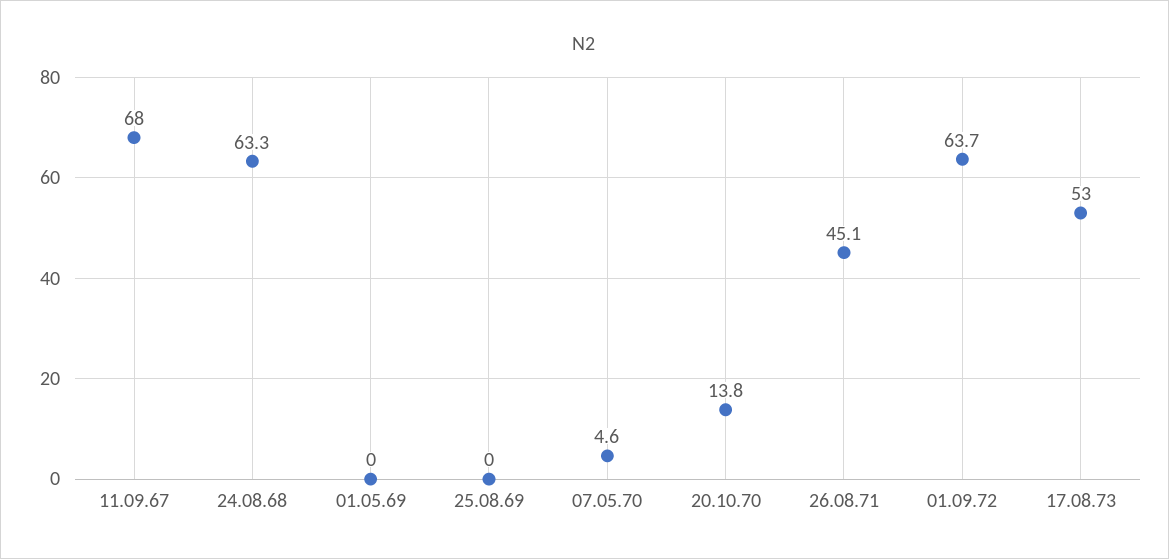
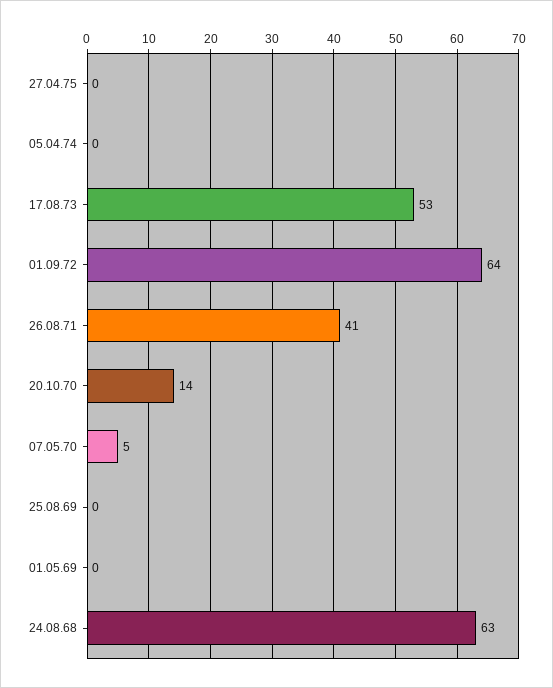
11.09.67: 68 -> none
26.08.71: 45.1 -> 41
27.04.75: none -> 0
05.04.74: none -> 0

